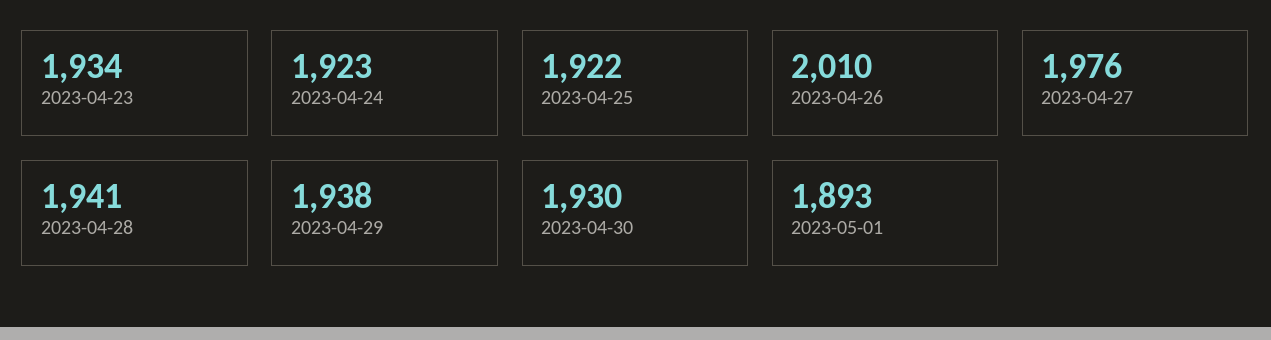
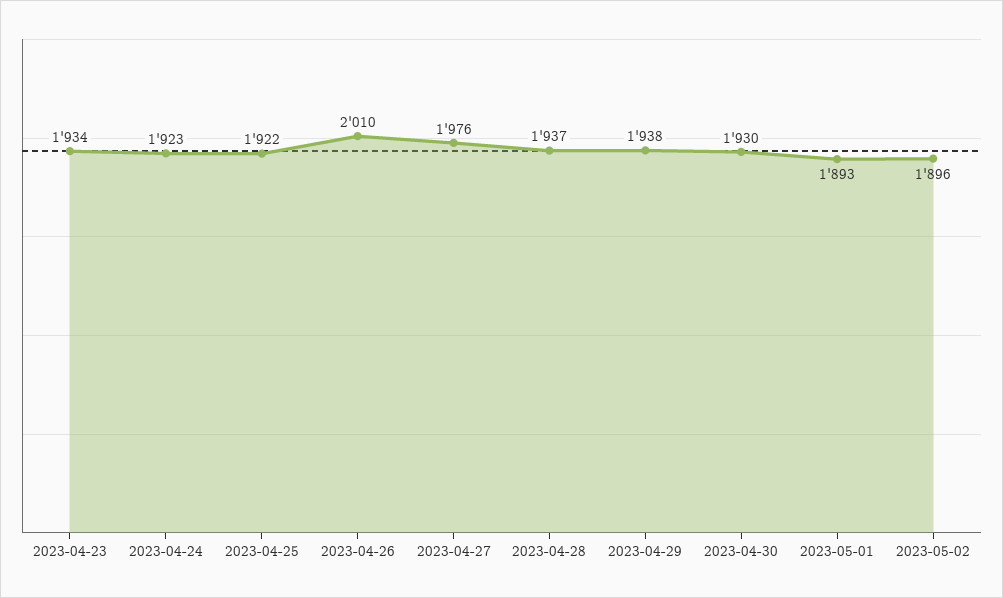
2023-04-28: 1941 -> 1937
2023-05-02: none -> 1896

